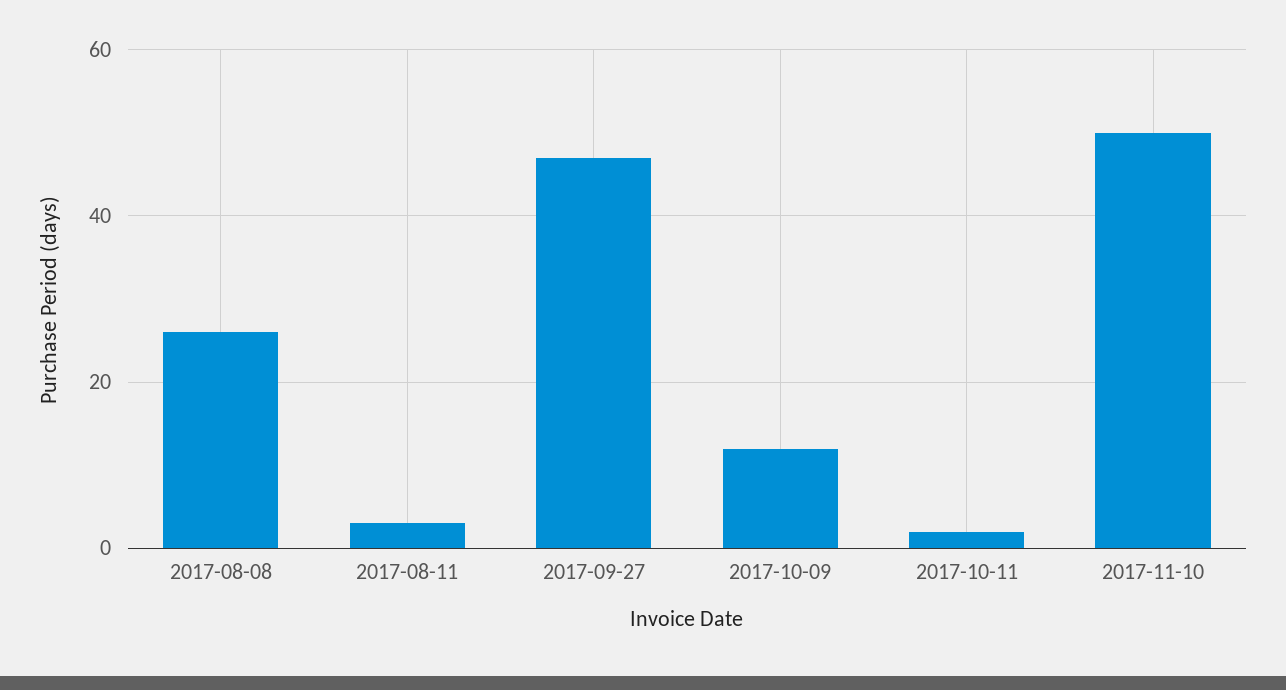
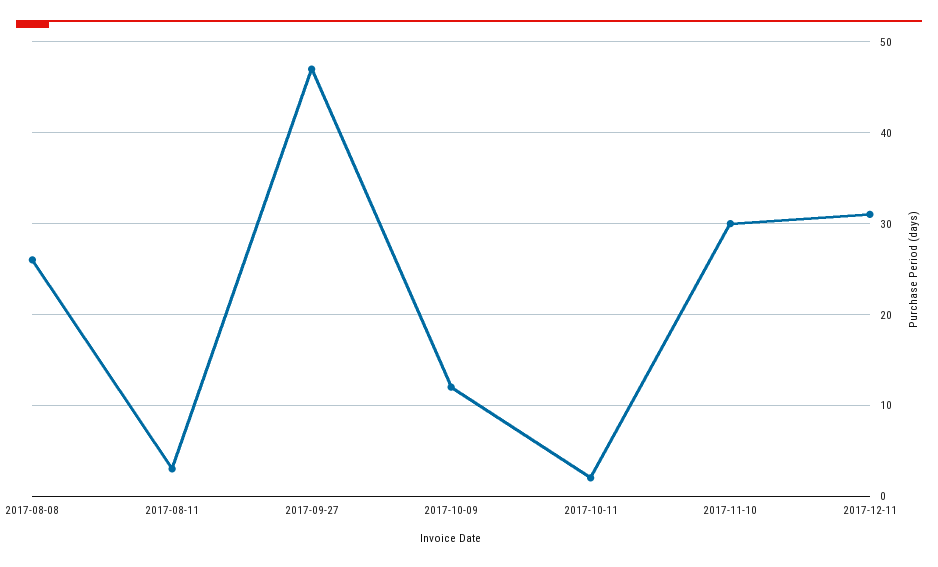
2017-11-10: 50 -> 30
2017-12-11: none -> 31

